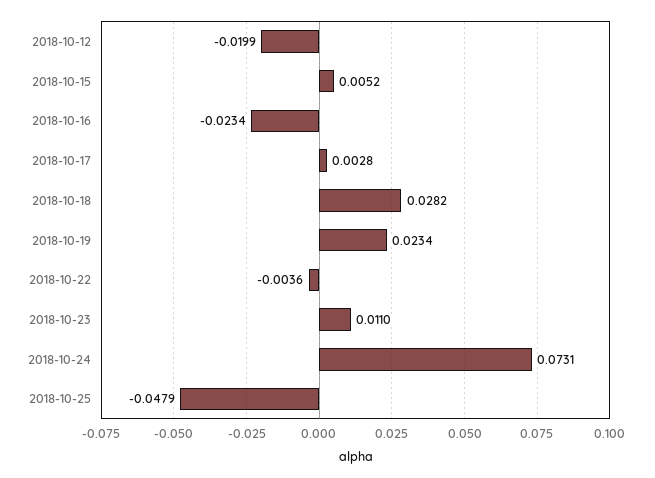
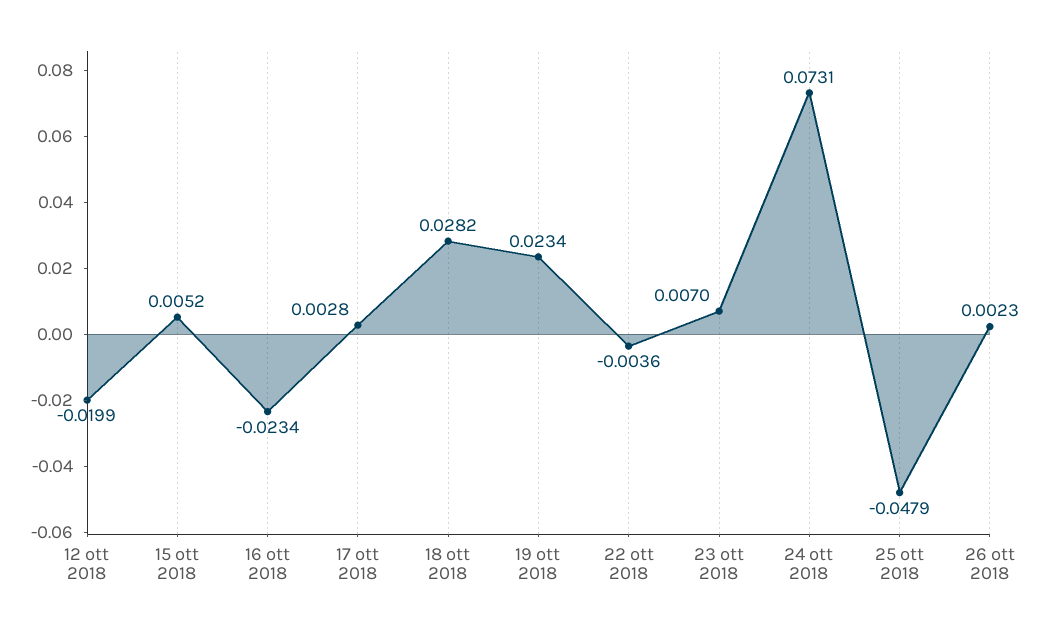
2018-10-23: 0.011 -> 0.007
26 ott 2018: none -> 0.0023

